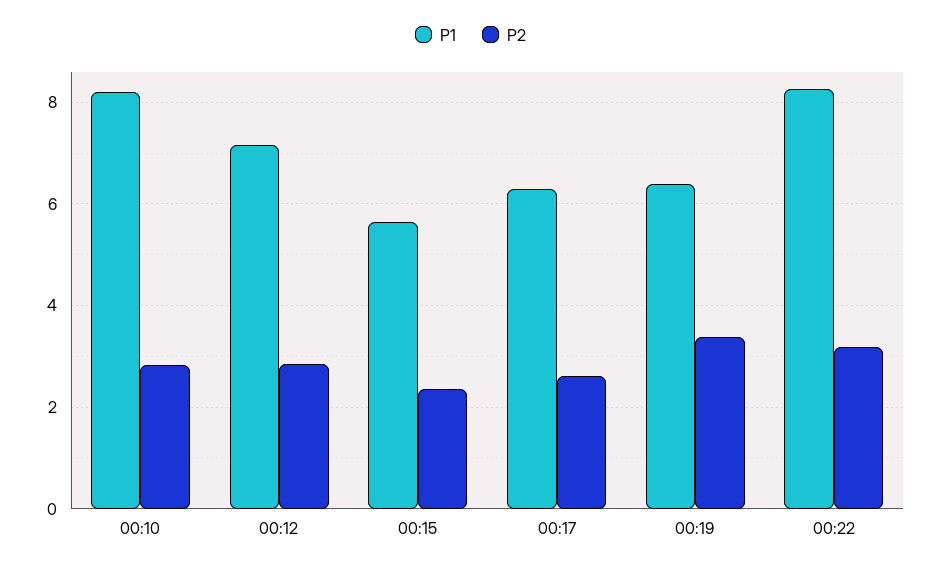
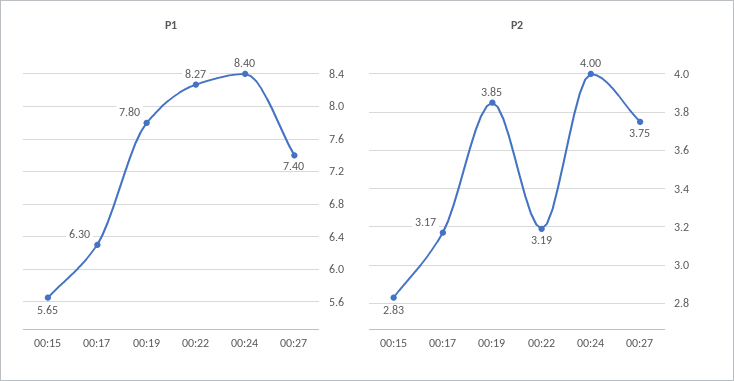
P1, 00:10: 8.2 -> none
P2, 00:10: 2.8 -> none
P1, 00:12: 7.2 -> none
P2, 00:12: 2.8 -> none
P2, 00:15: 2.4 -> 2.83
P2, 00:17: 2.6 -> 3.17
P1, 00:19: 6.4 -> 7.8
P2, 00:19: 3.4 -> 3.85
P1, 00:24: none -> 8.4
P1, 00:27: none -> 7.4
P2, 00:24: none -> 4
P2, 00:27: none -> 3.75

